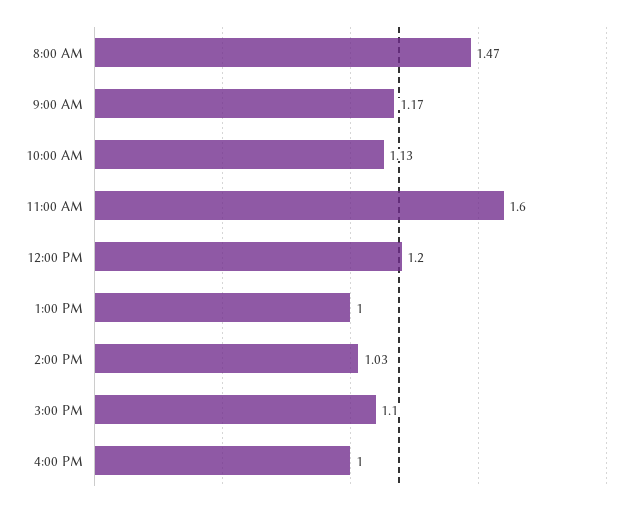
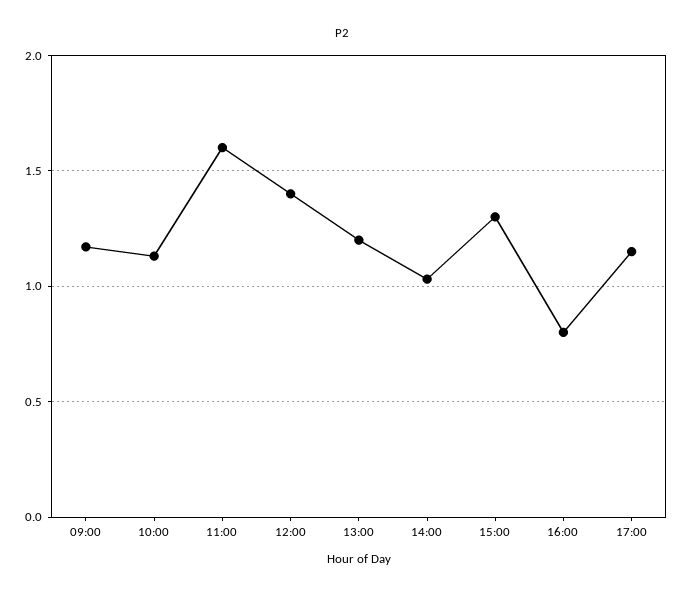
8:00 AM: 1.47 -> none
12:00 PM: 1.2 -> 1.4
1:00 PM: 1 -> 1.2
3:00 PM: 1.1 -> 1.3
4:00 PM: 1 -> 0.8
17:00: none -> 1.15

